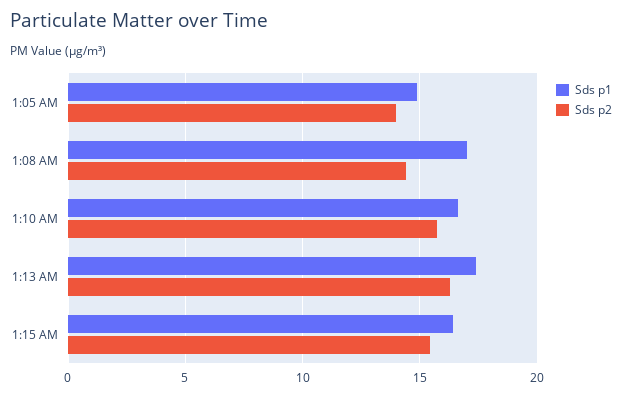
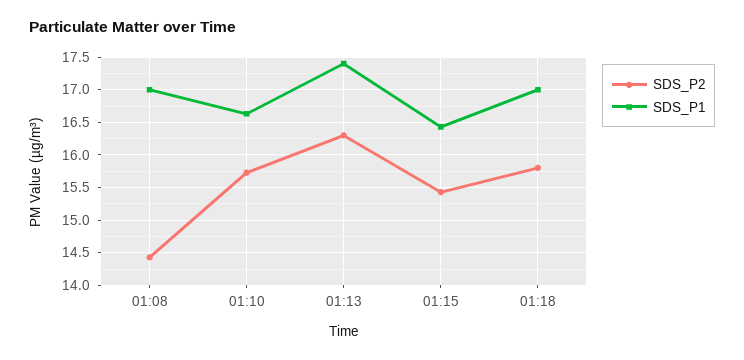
Sds p1, 1:05 AM: 15 -> none
Sds p2, 1:05 AM: 14 -> none
Sds p2, 01:18: none -> 15.8
Sds p1, 01:18: none -> 17

